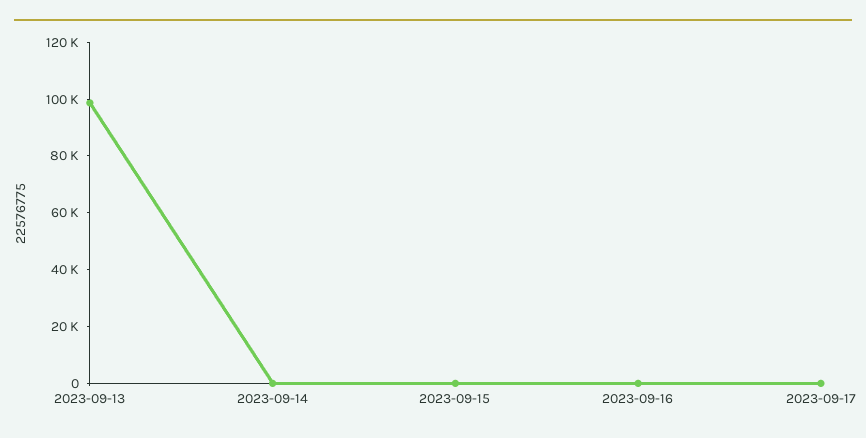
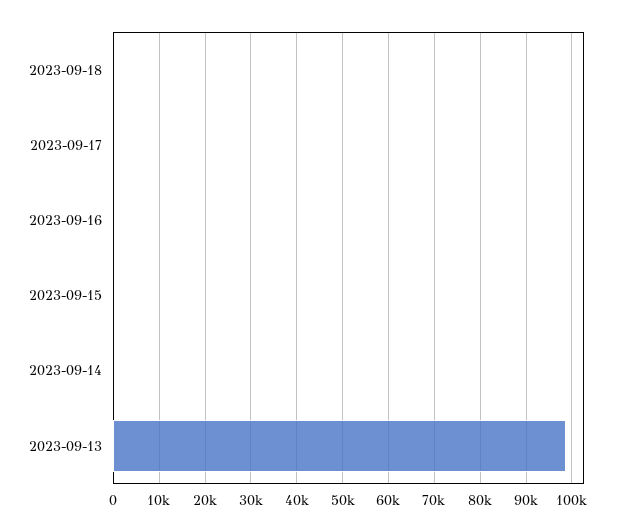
2023-09-18: none -> 0

